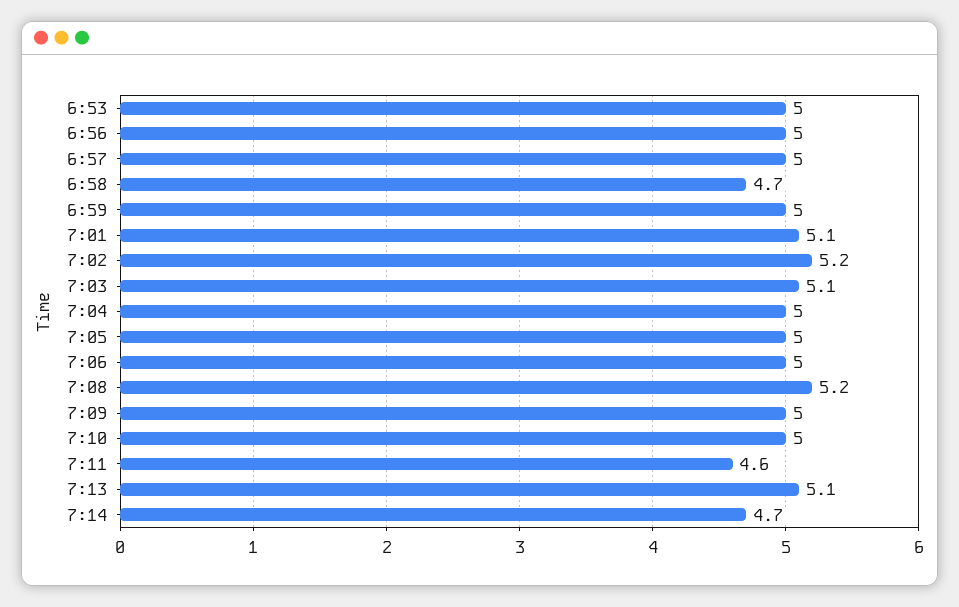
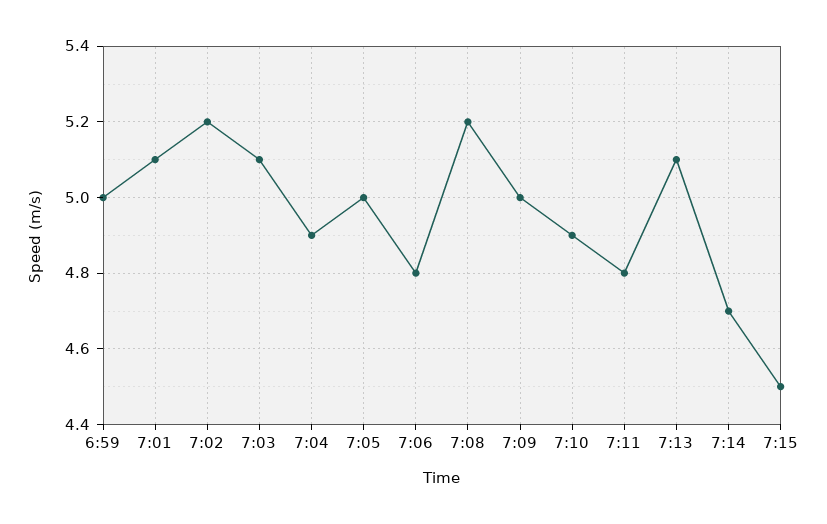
6:53: 5 -> none
6:56: 5 -> none
6:57: 5 -> none
6:58: 4.7 -> none
7:04: 5 -> 4.9
7:06: 5 -> 4.8
7:10: 5 -> 4.9
7:11: 4.6 -> 4.8
7:15: none -> 4.5

